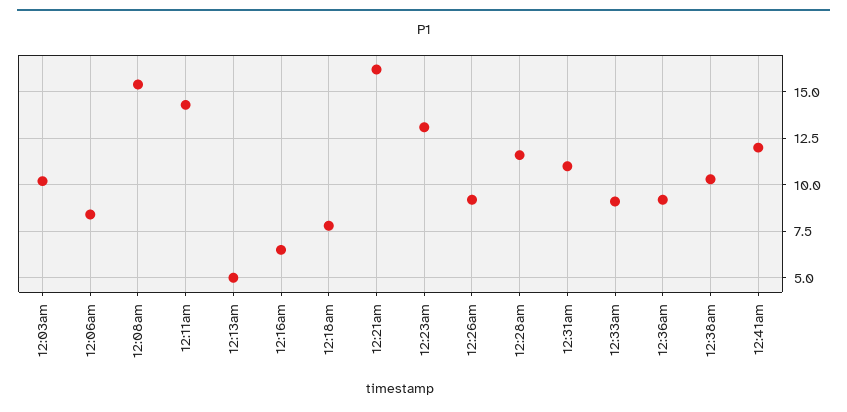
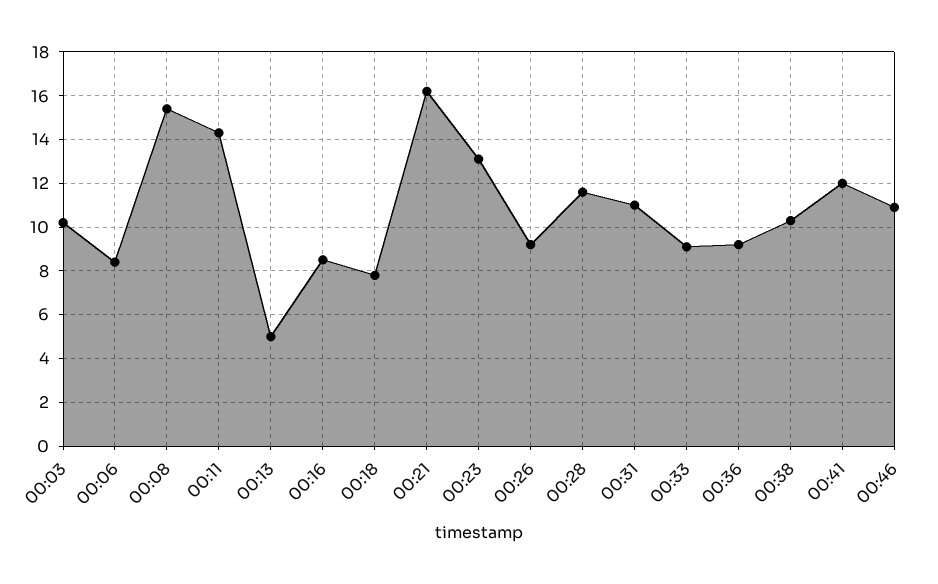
12:16am: 6.5 -> 8.5
00:46: none -> 11

